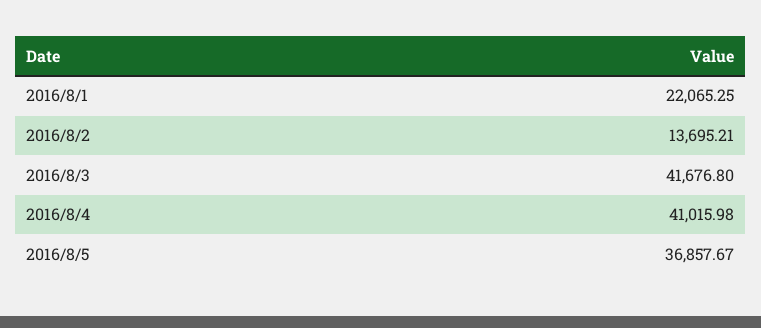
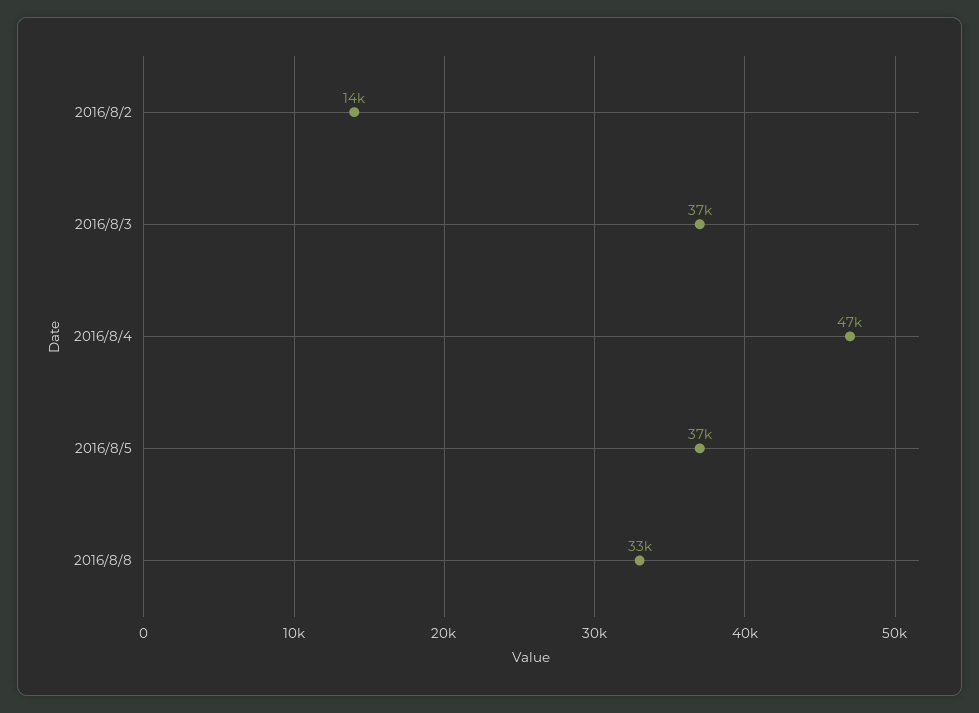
2016/8/1: 22065.25 -> none
2016/8/3: 41676.8 -> 37000
2016/8/4: 41015.98 -> 47000
2016/8/8: none -> 33000

